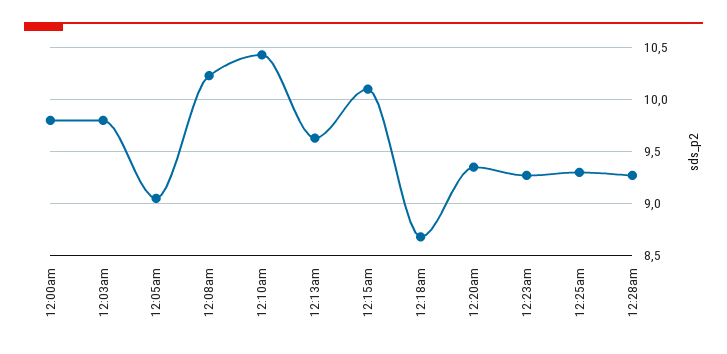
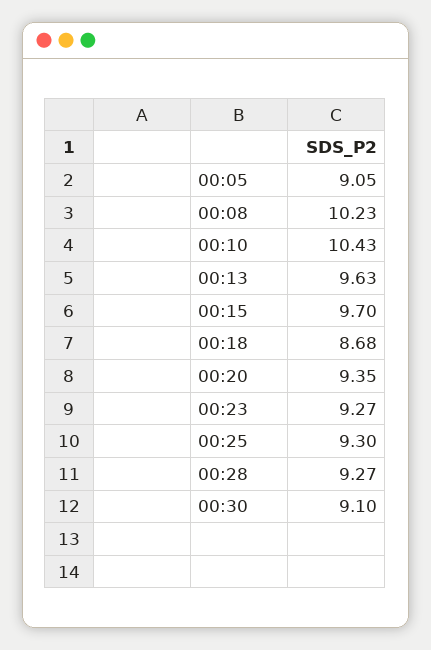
12:00am: 9.8 -> none
12:03am: 9.8 -> none
12:15am: 10.1 -> 9.7
00:30: none -> 9.1

